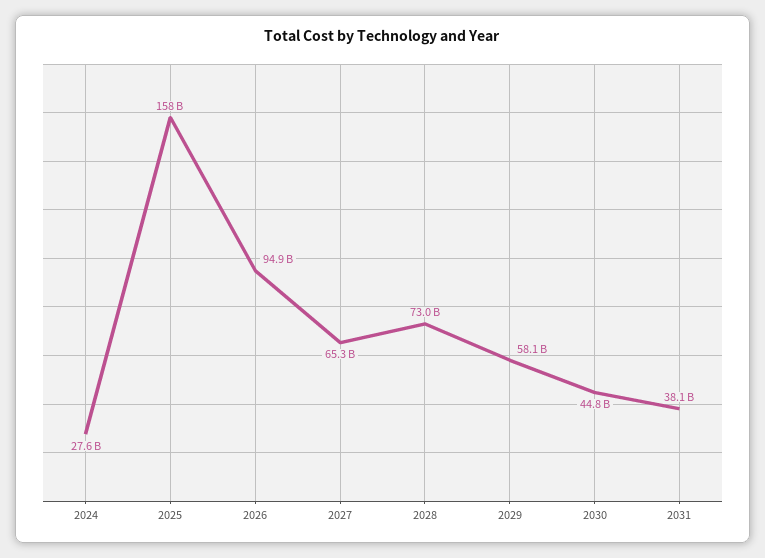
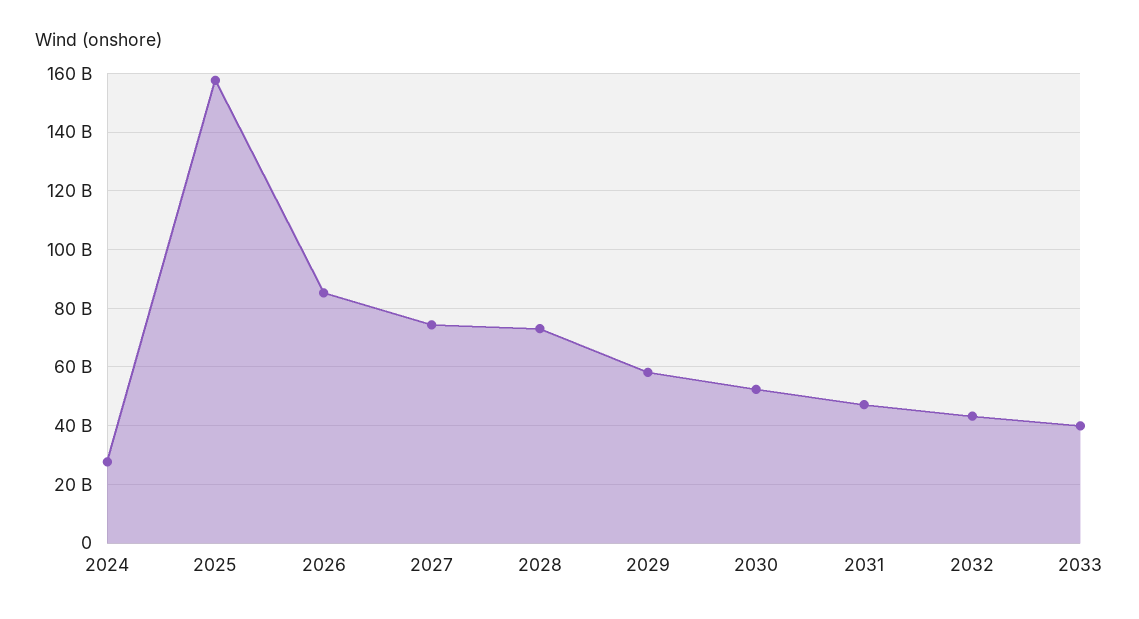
2026: 94900000000 -> 85000000000
2027: 65300000000 -> 75000000000
2030: 44800000000 -> 52500000000
2031: 38100000000 -> 47500000000
2032: none -> 42500000000
2033: none -> 40000000000

